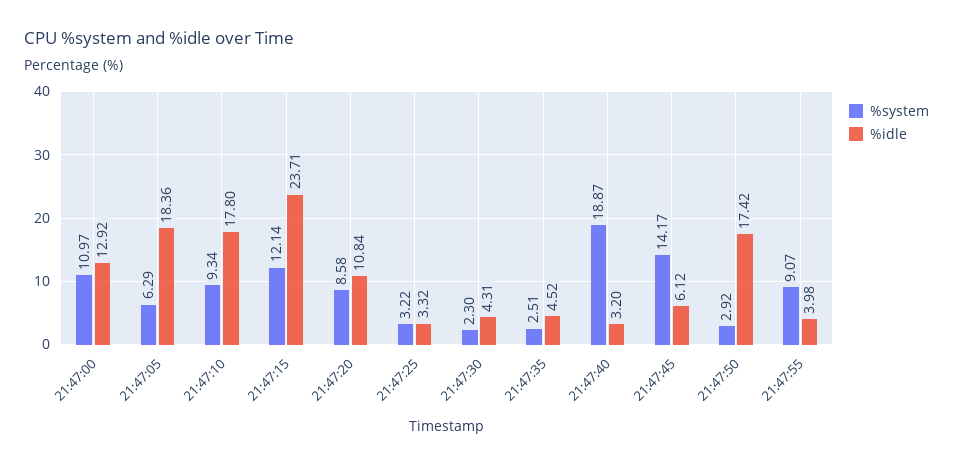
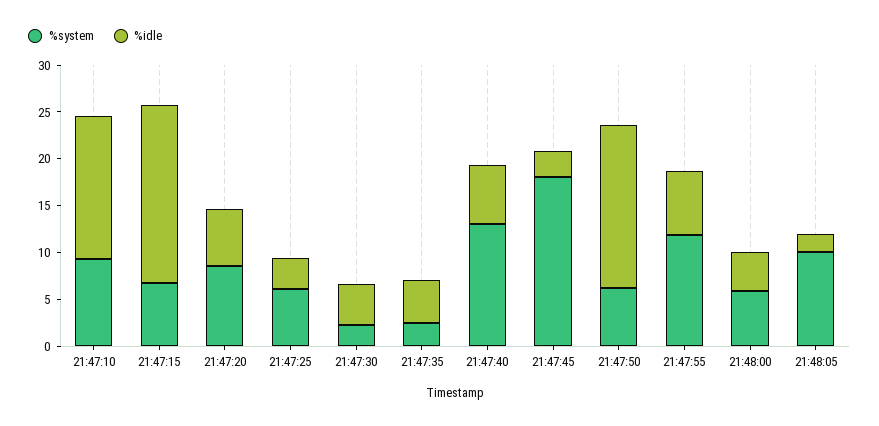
%system, 21:47:00: 10.97 -> none
%idle, 21:47:00: 12.92 -> none
%system, 21:47:05: 6.29 -> none
%idle, 21:47:05: 18.36 -> none
%idle, 21:47:10: 17.8 -> 15
%system, 21:47:15: 12.14 -> 7
%idle, 21:47:15: 23.71 -> 19
%idle, 21:47:20: 10.84 -> 6
%system, 21:47:25: 3.22 -> 6
%system, 21:47:40: 18.87 -> 13
%idle, 21:47:40: 3.2 -> 6
%system, 21:47:45: 14.17 -> 18
%idle, 21:47:45: 6.12 -> 3
%system, 21:47:50: 2.92 -> 6
%system, 21:47:55: 9.07 -> 12
%idle, 21:47:55: 3.98 -> 7
%system, 21:48:00: none -> 6
%idle, 21:48:00: none -> 4
%system, 21:48:05: none -> 10
%idle, 21:48:05: none -> 2

